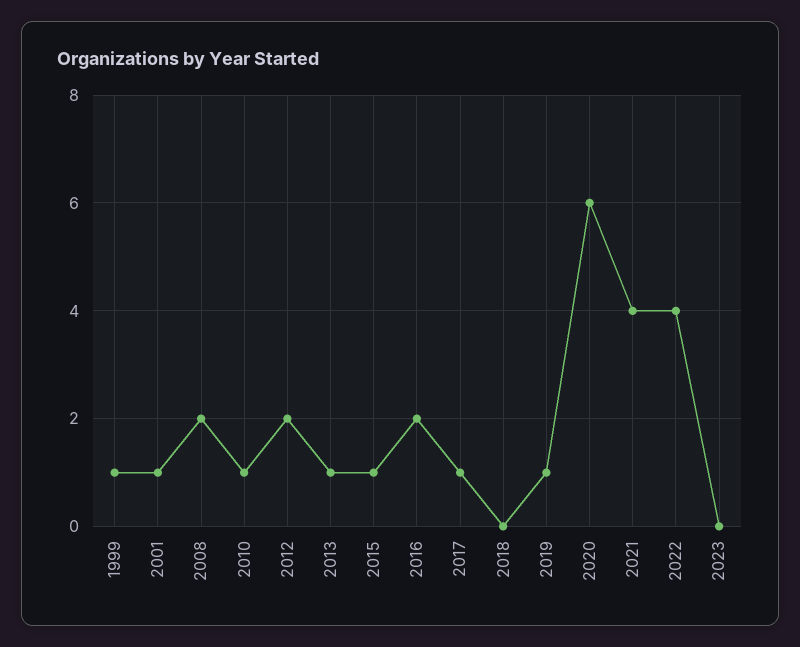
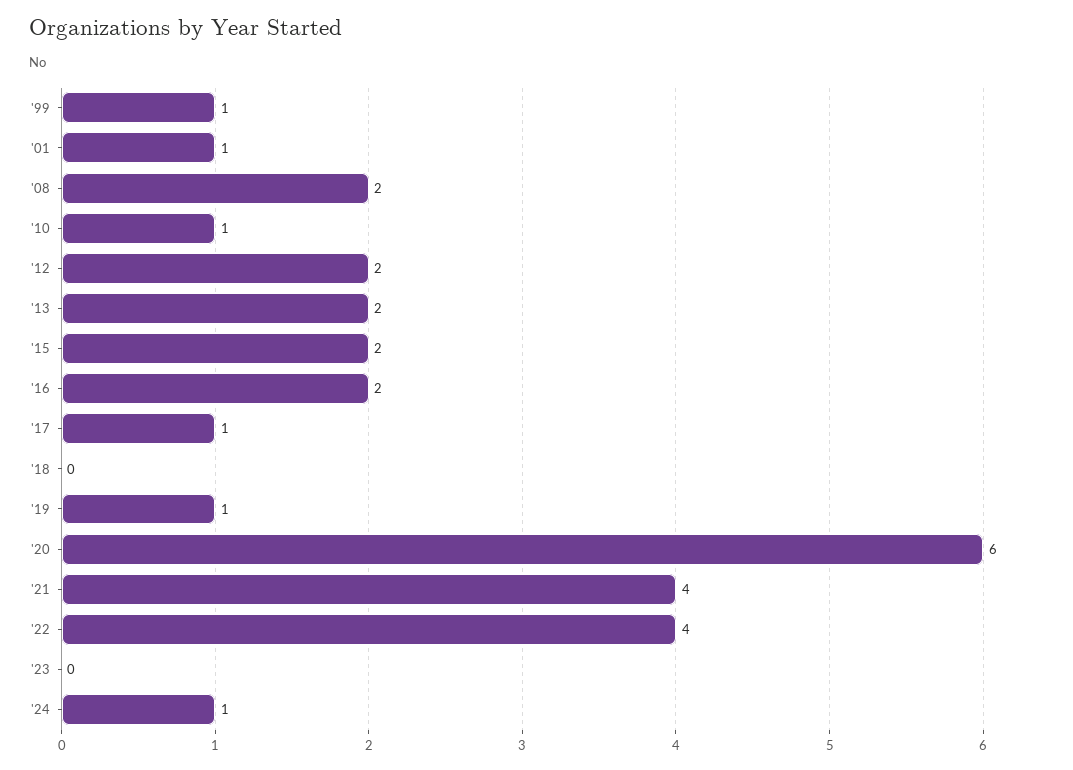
2013: 1 -> 2
2015: 1 -> 2
'24: none -> 1

